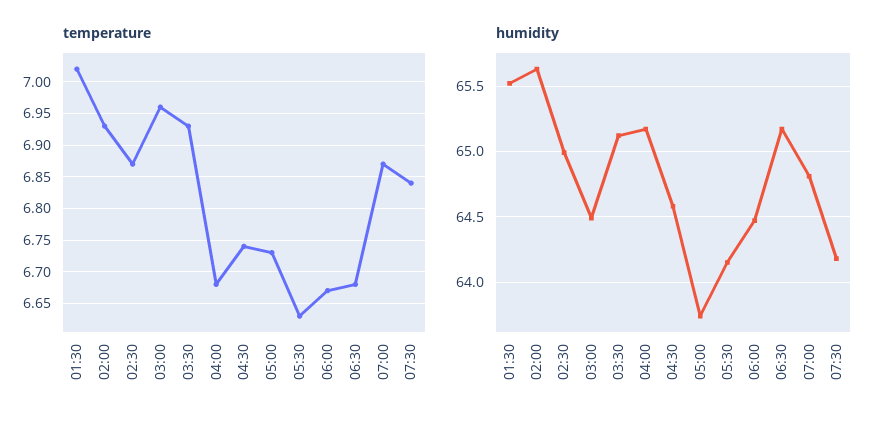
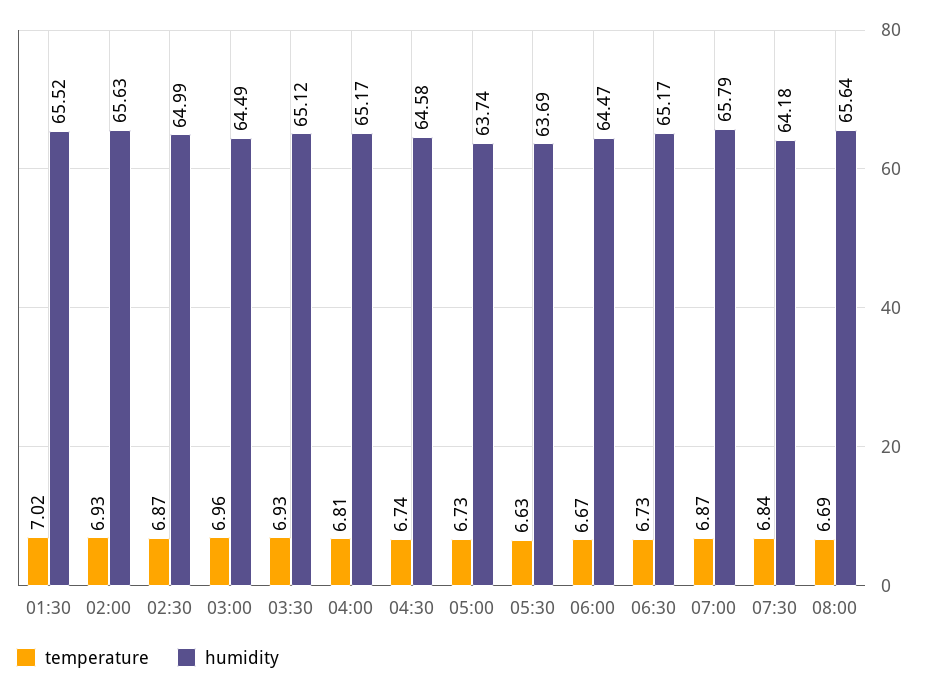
temperature, 04:00: 6.68 -> 6.81
temperature, 06:30: 6.68 -> 6.73
humidity, 05:30: 64.15 -> 63.69
humidity, 07:00: 64.8 -> 65.79
temperature, 08:00: none -> 6.69
humidity, 08:00: none -> 65.64

